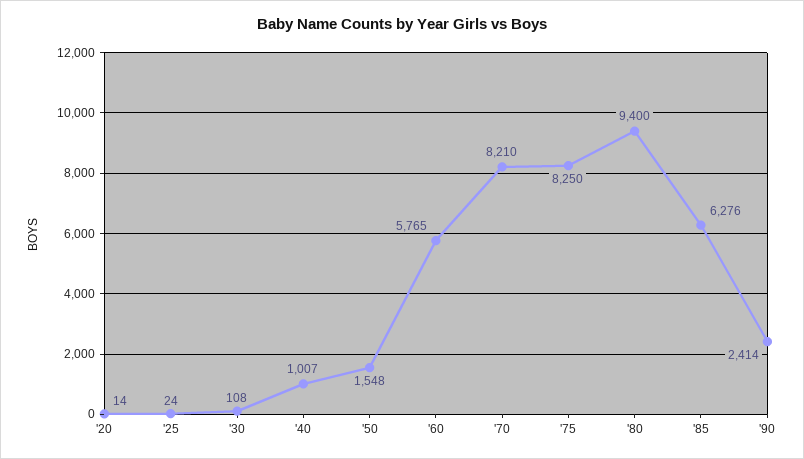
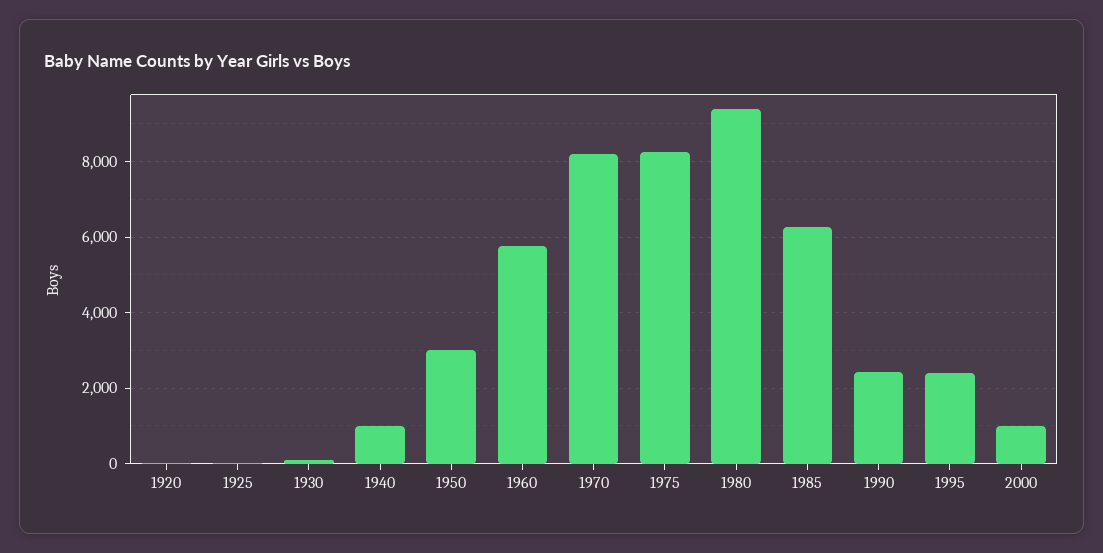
'50: 1548 -> 3000
1995: none -> 2400
2000: none -> 1000

